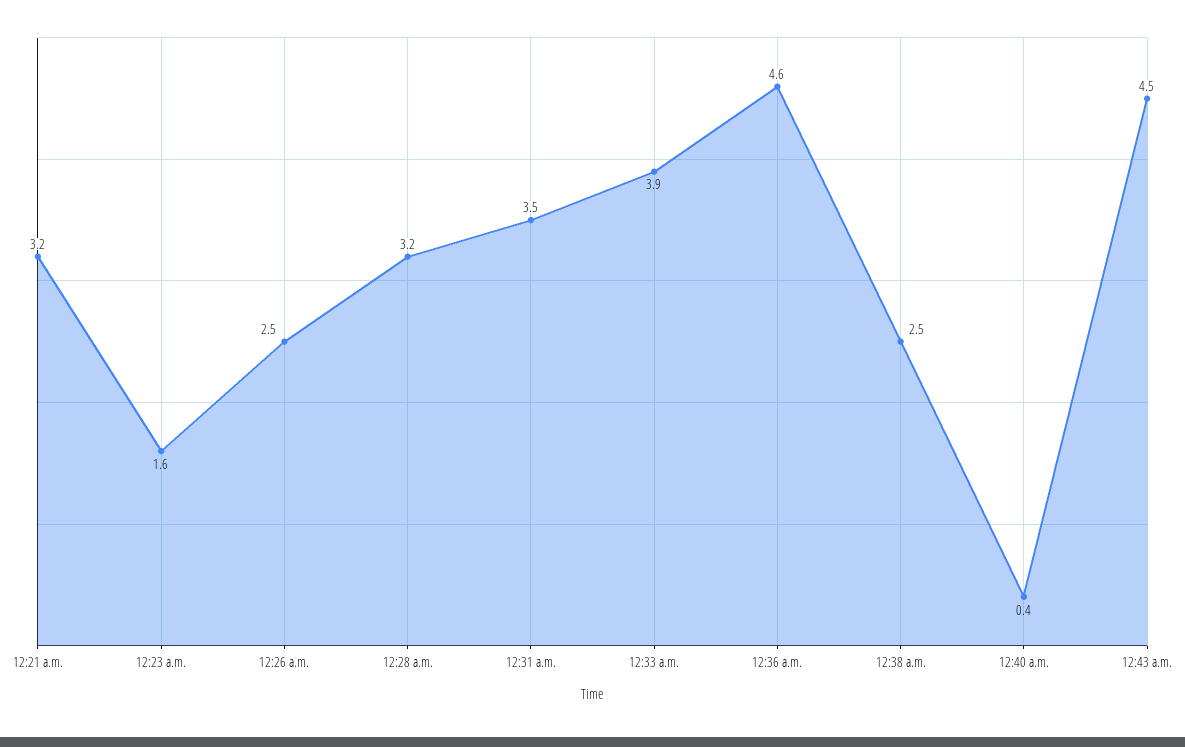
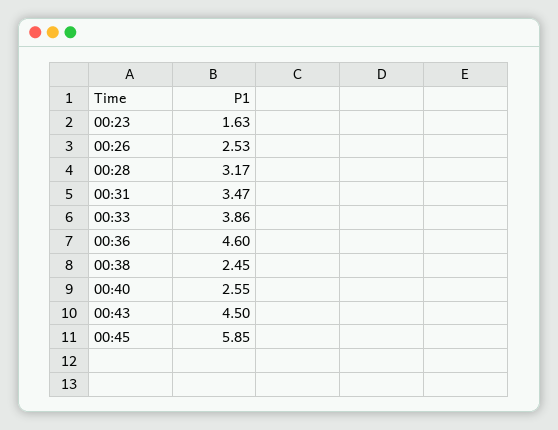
12:21 a.m.: 3.2 -> none
12:40 a.m.: 0.4 -> 2.55
00:45: none -> 5.85

